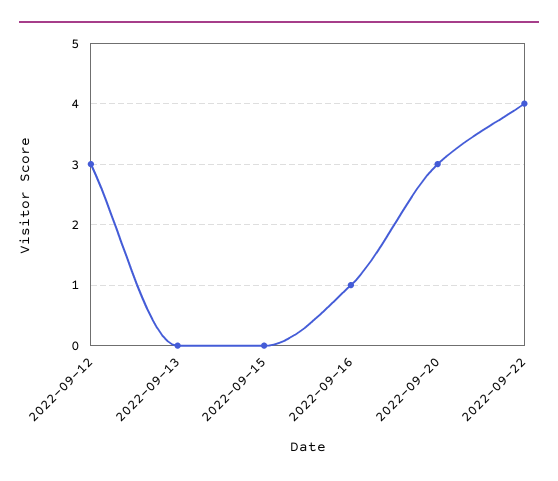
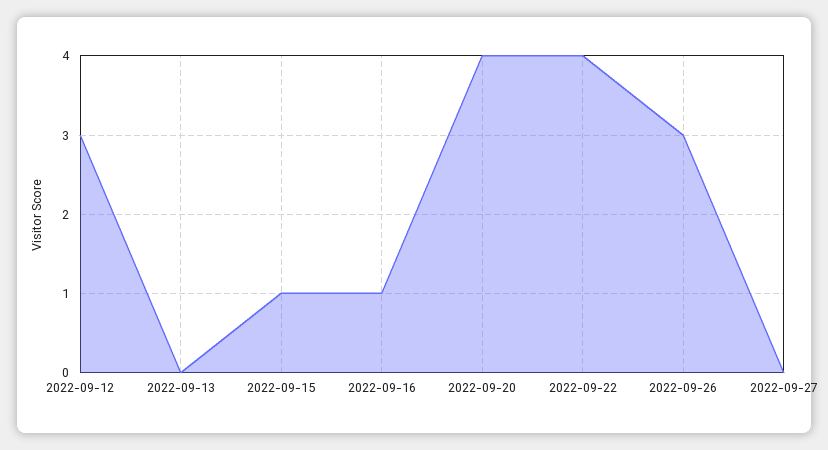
2022-09-15: 0 -> 1
2022-09-20: 3 -> 4
2022-09-26: none -> 3
2022-09-27: none -> 0

